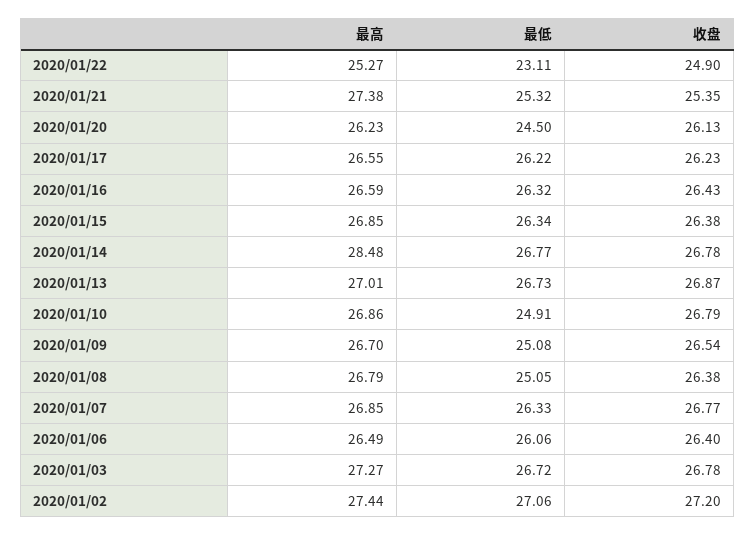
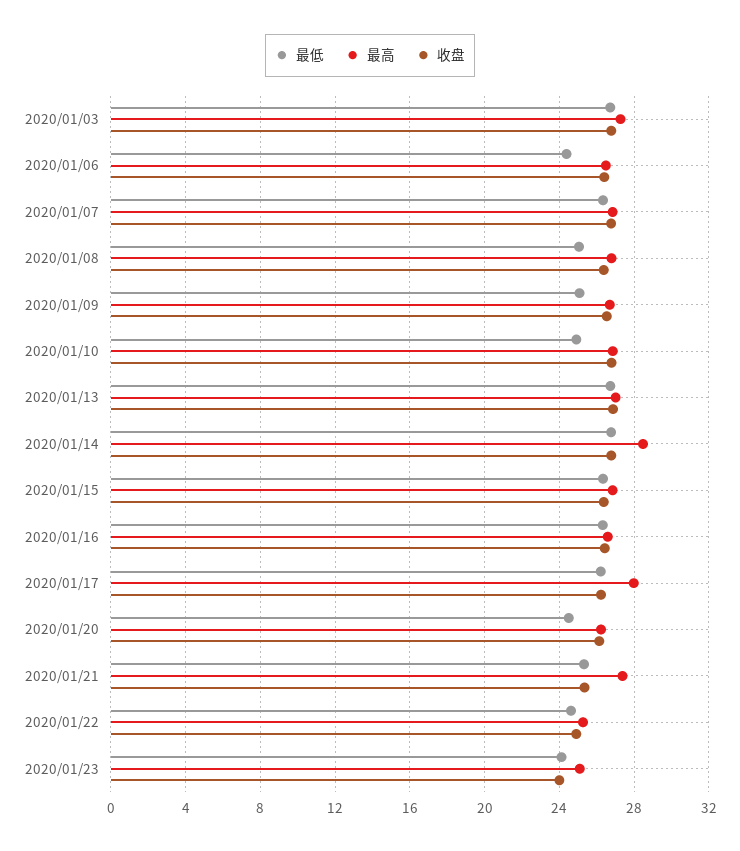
最低, 2020/01/22: 23.11 -> 24.5
最高, 2020/01/17: 26.55 -> 28
最低, 2020/01/06: 26.06 -> 24.5
最高, 2020/01/02: 27.44 -> none
最低, 2020/01/02: 27.06 -> none
收盘, 2020/01/02: 27.2 -> none
最低, 2020/01/23: none -> 24
最高, 2020/01/23: none -> 25
收盘, 2020/01/23: none -> 24

